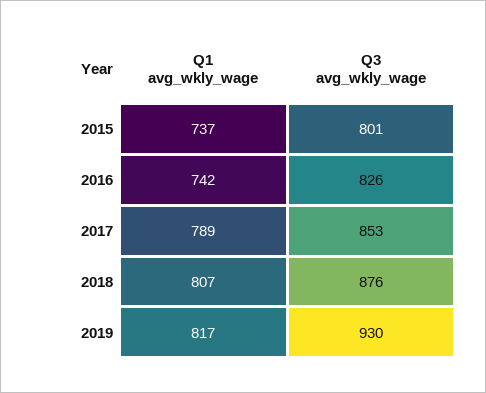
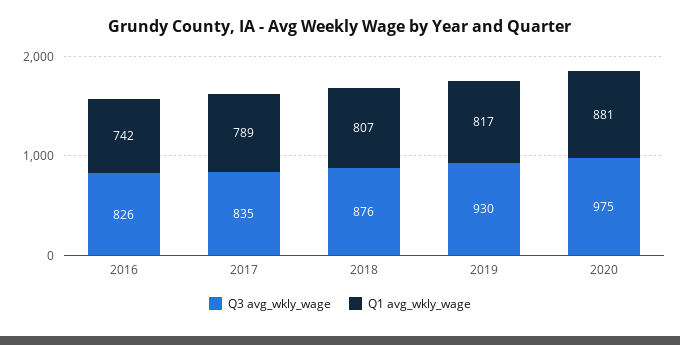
Q1 avg_wkly_wage, 2015: 737 -> none
Q3 avg_wkly_wage, 2015: 801 -> none
Q3 avg_wkly_wage, 2017: 853 -> 835
Q3 avg_wkly_wage, 2020: none -> 975
Q1 avg_wkly_wage, 2020: none -> 881

